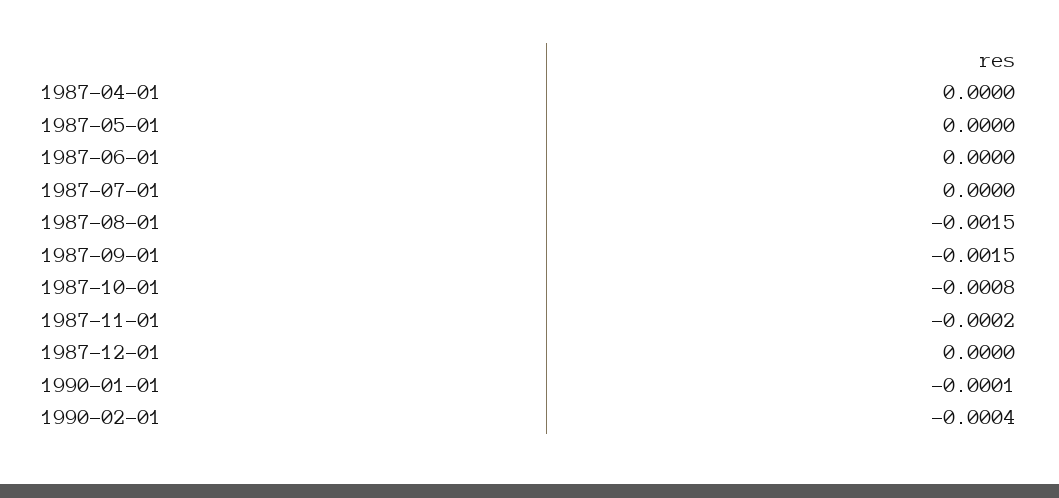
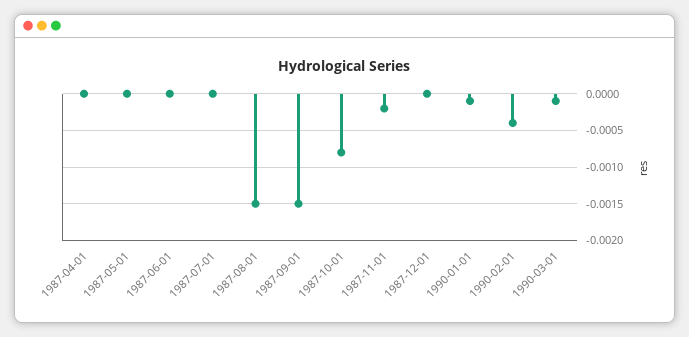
1990-03-01: none -> -0.0001

